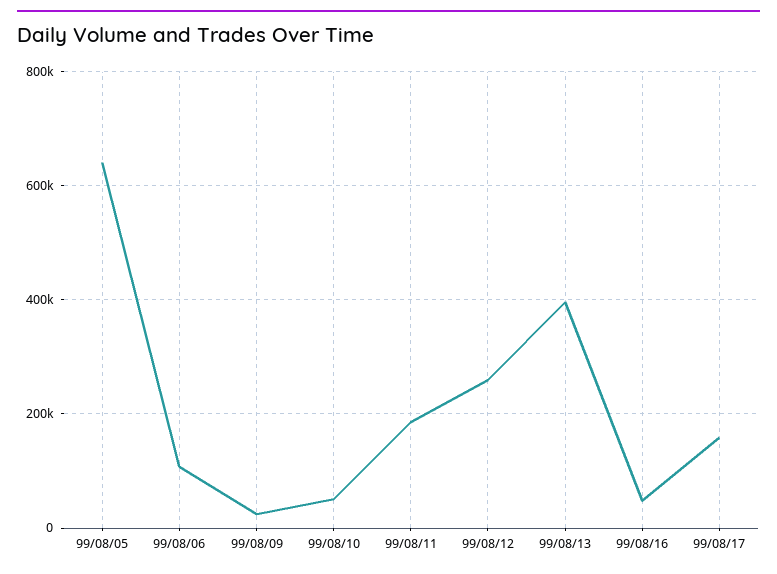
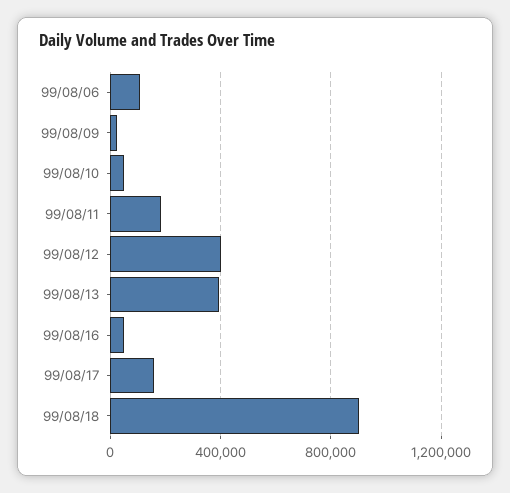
99/08/05: 640000 -> none
99/08/12: 260000 -> 400000
99/08/18: none -> 900000

